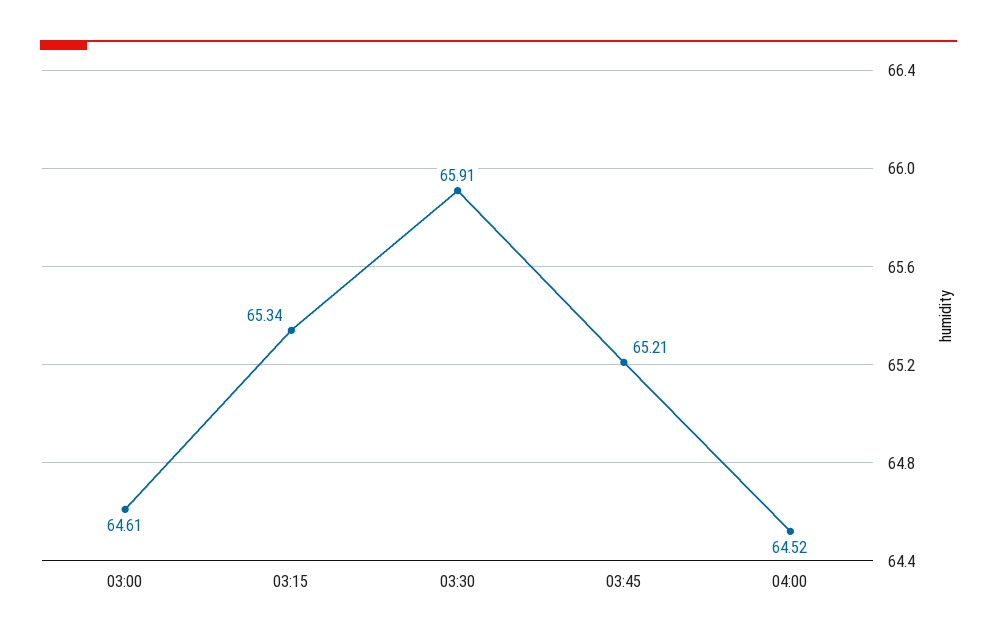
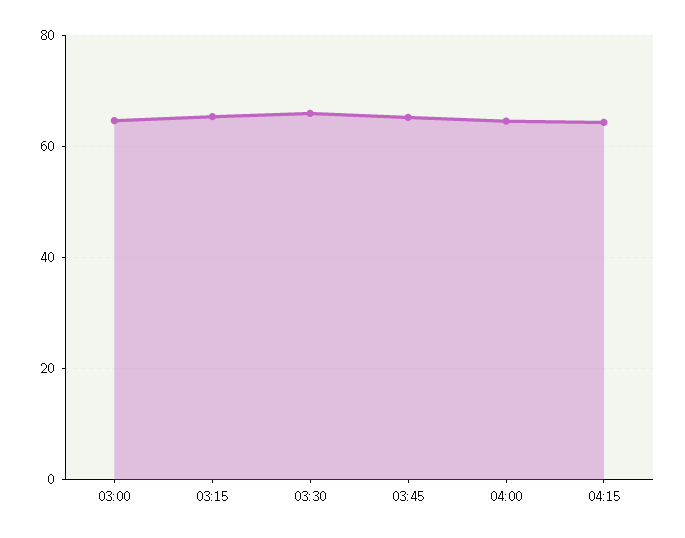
04:15: none -> 64

